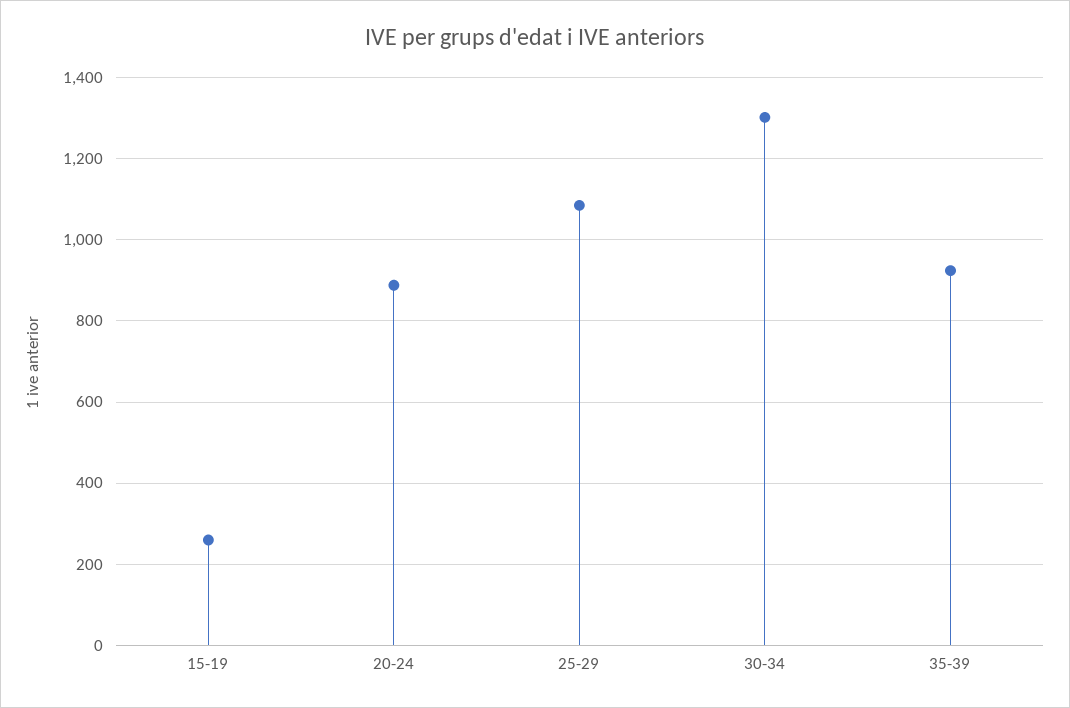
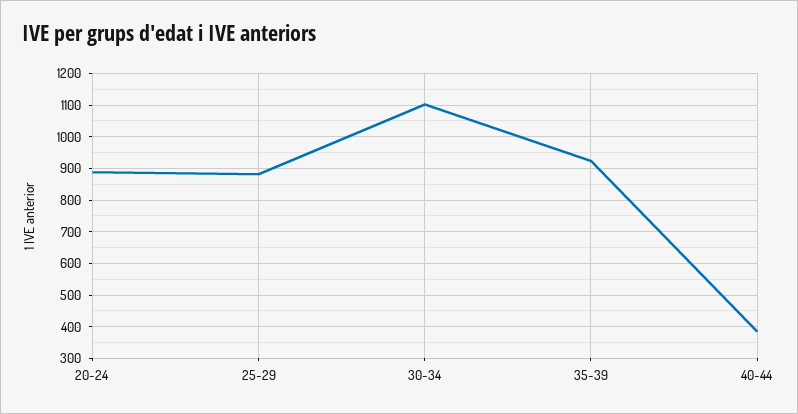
15-19: 260 -> none
25-29: 1080 -> 880
30-34: 1300 -> 1100
40-44: none -> 380

